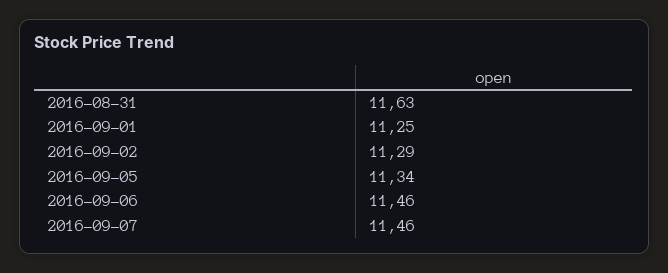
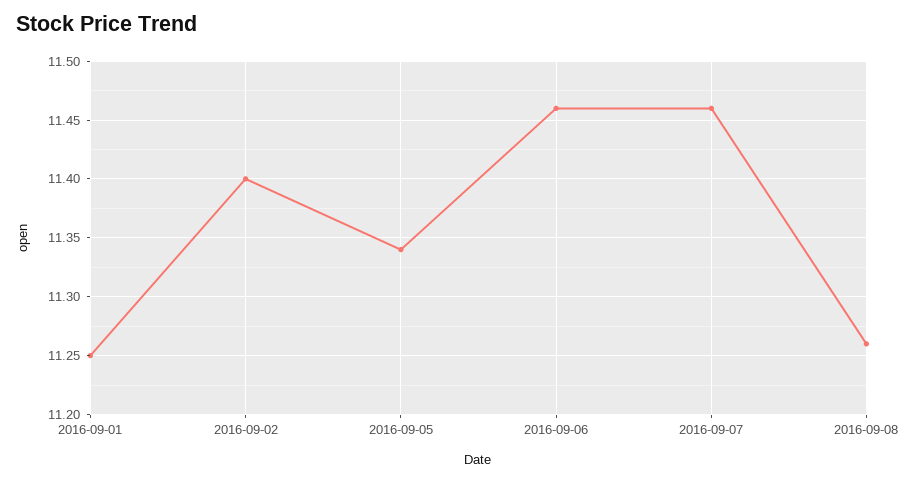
2016-08-31: 11.63 -> none
2016-09-02: 11.29 -> 11.4
2016-09-08: none -> 11.26

